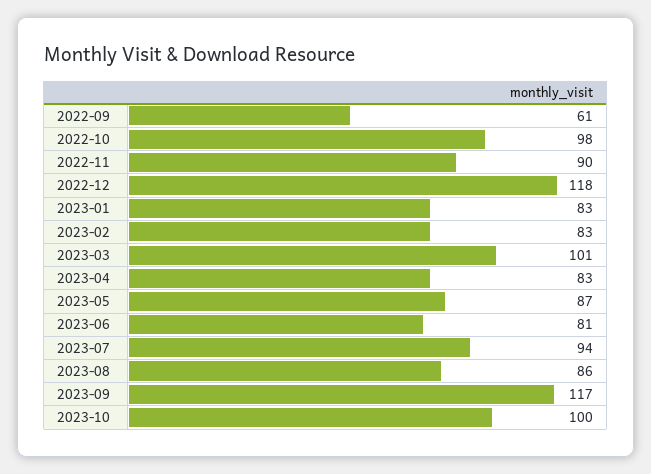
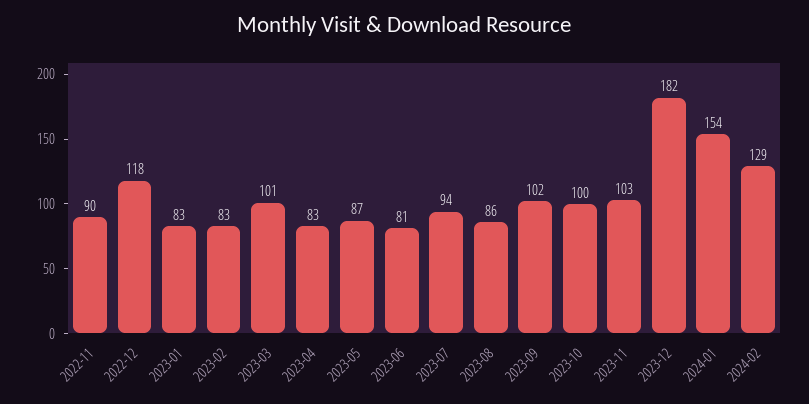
2022-09: 61 -> none
2022-10: 98 -> none
2023-09: 117 -> 102
2023-11: none -> 103
2023-12: none -> 182
2024-01: none -> 154
2024-02: none -> 129

